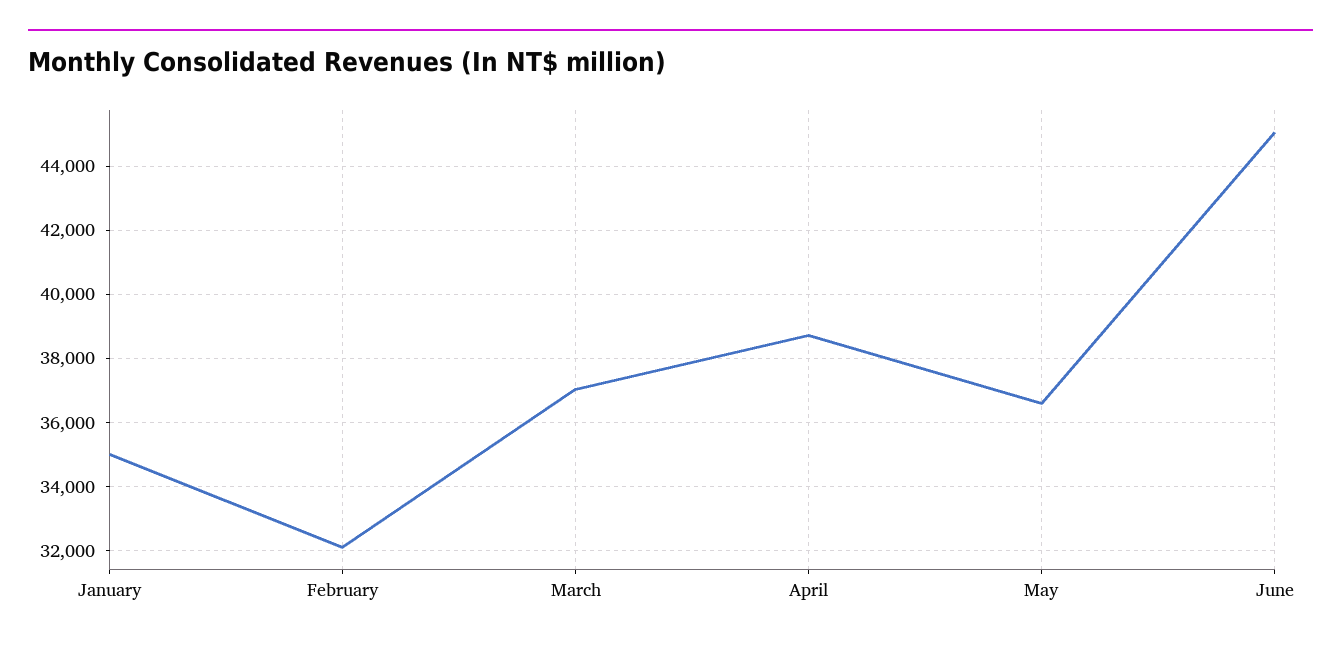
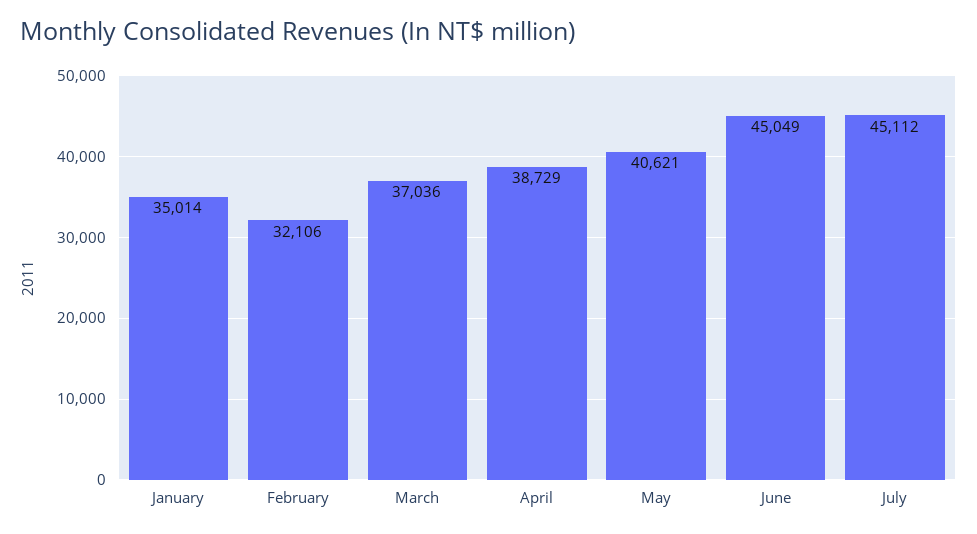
May: 36600 -> 40621
July: none -> 45112

